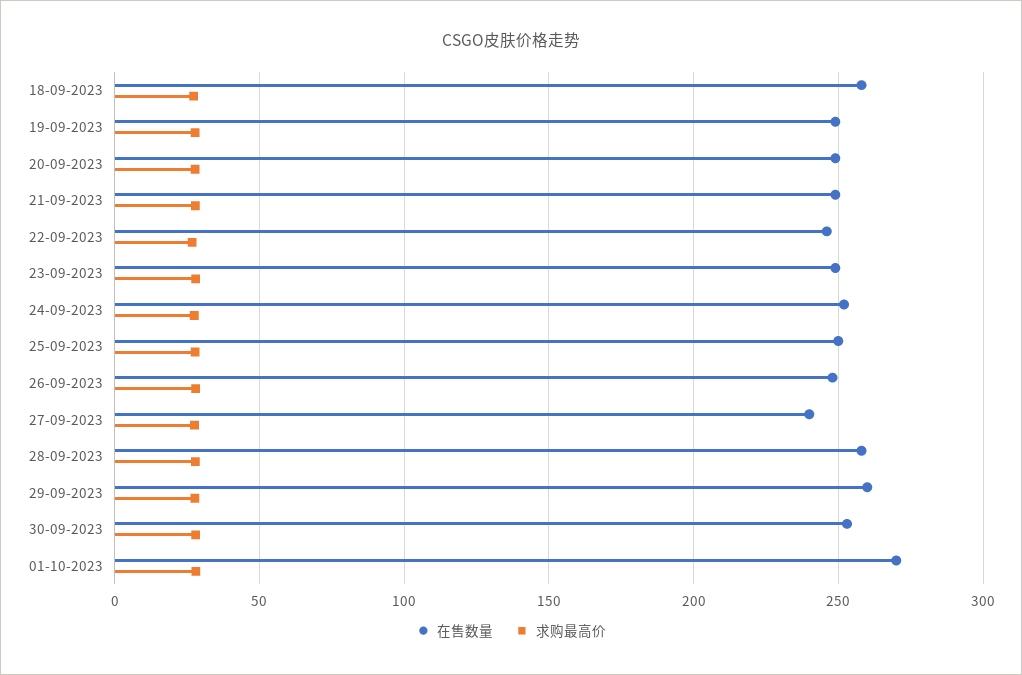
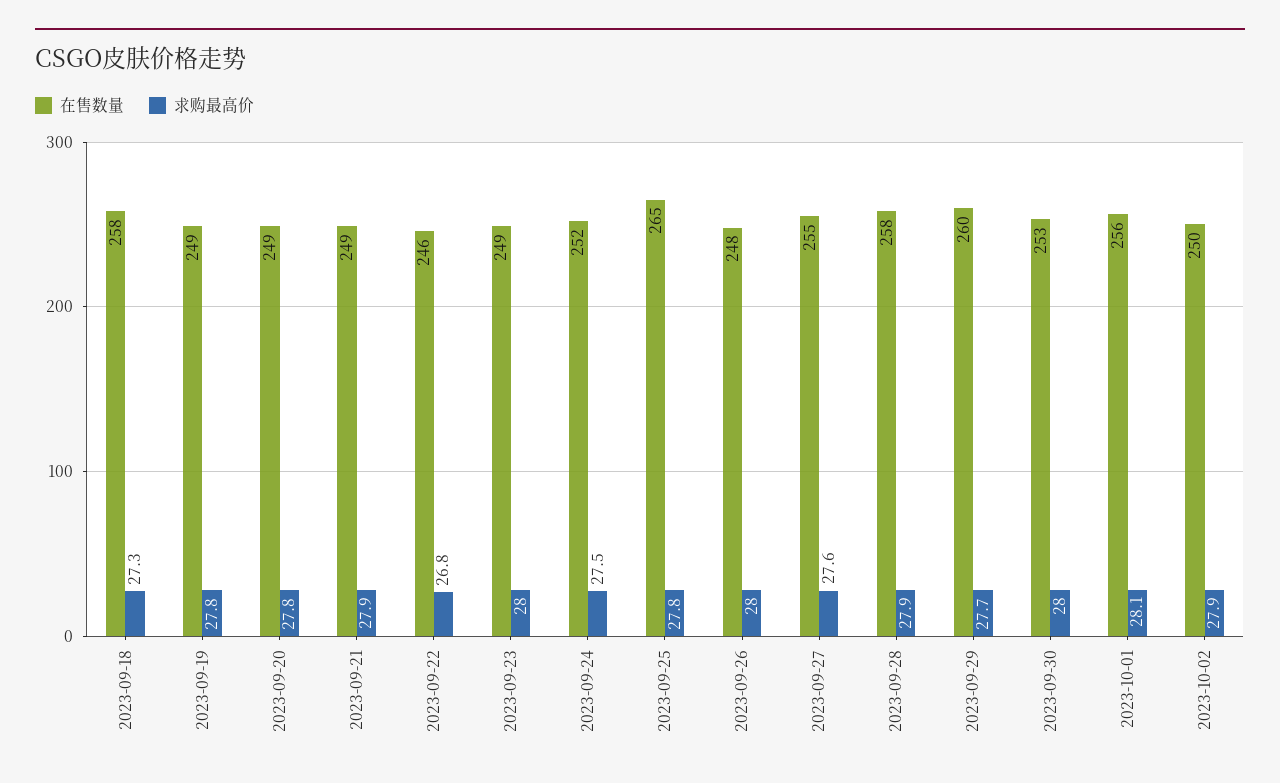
在售数量, 25-09-2023: 250 -> 265
在售数量, 27-09-2023: 240 -> 255
在售数量, 01-10-2023: 270 -> 256
在售数量, 2023-10-02: none -> 250
求购最高价, 2023-10-02: none -> 27.9

